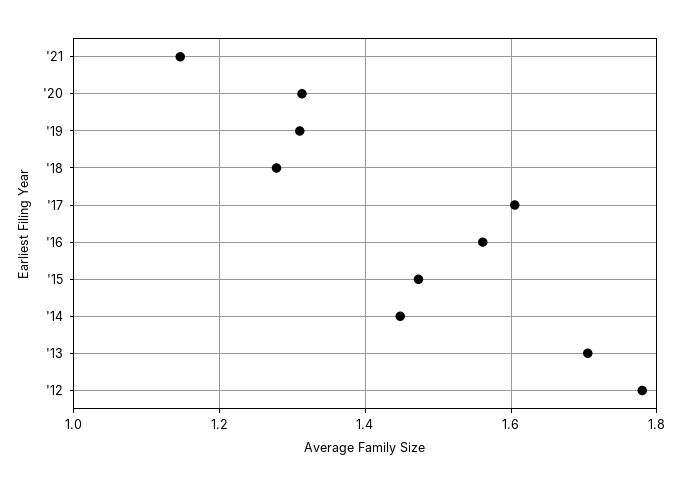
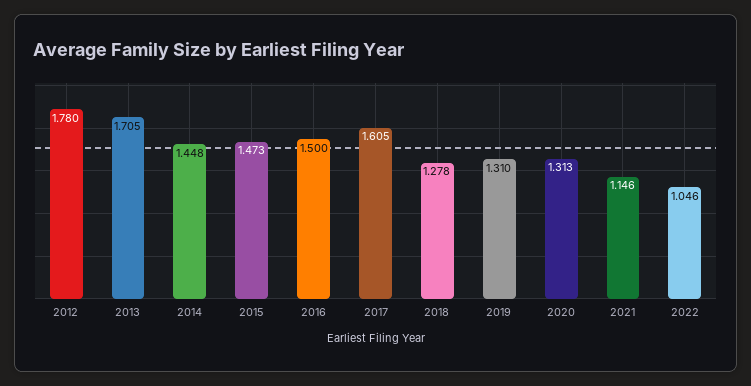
'16: 1.56 -> 1.5
2022: none -> 1.046

